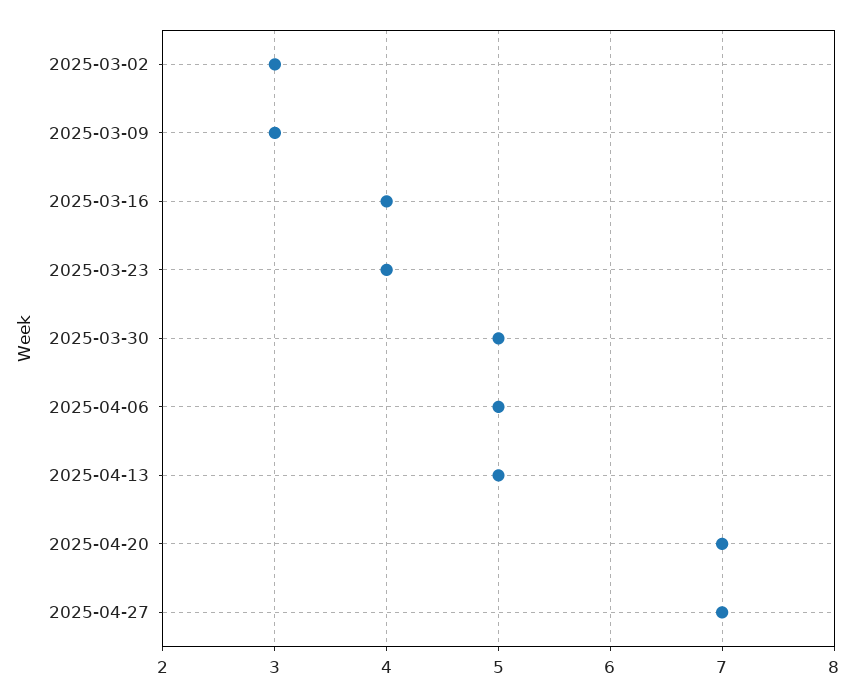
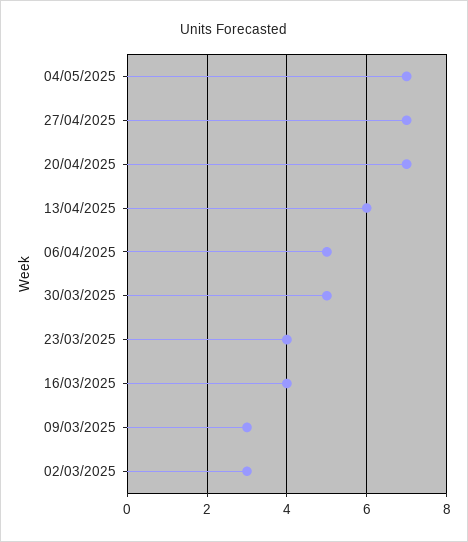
2025-04-13: 5 -> 6
04/05/2025: none -> 7

